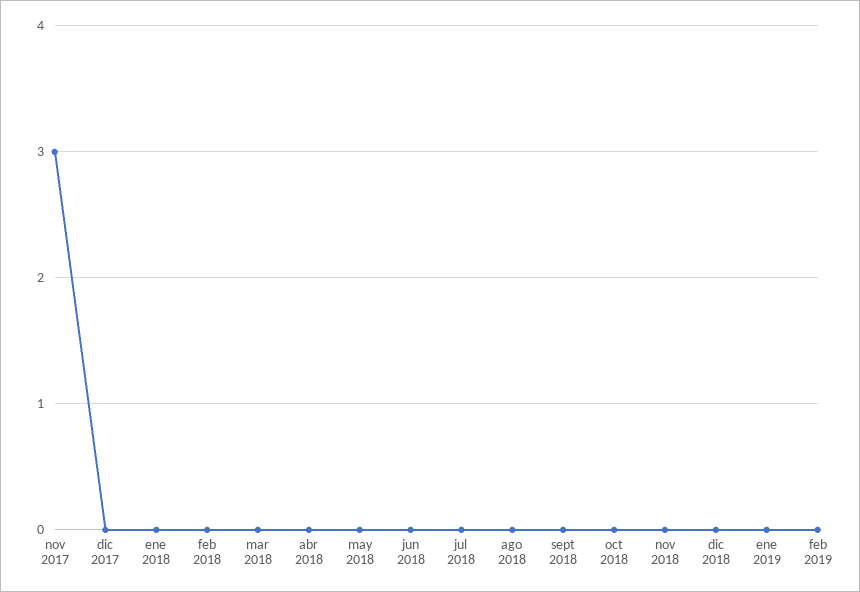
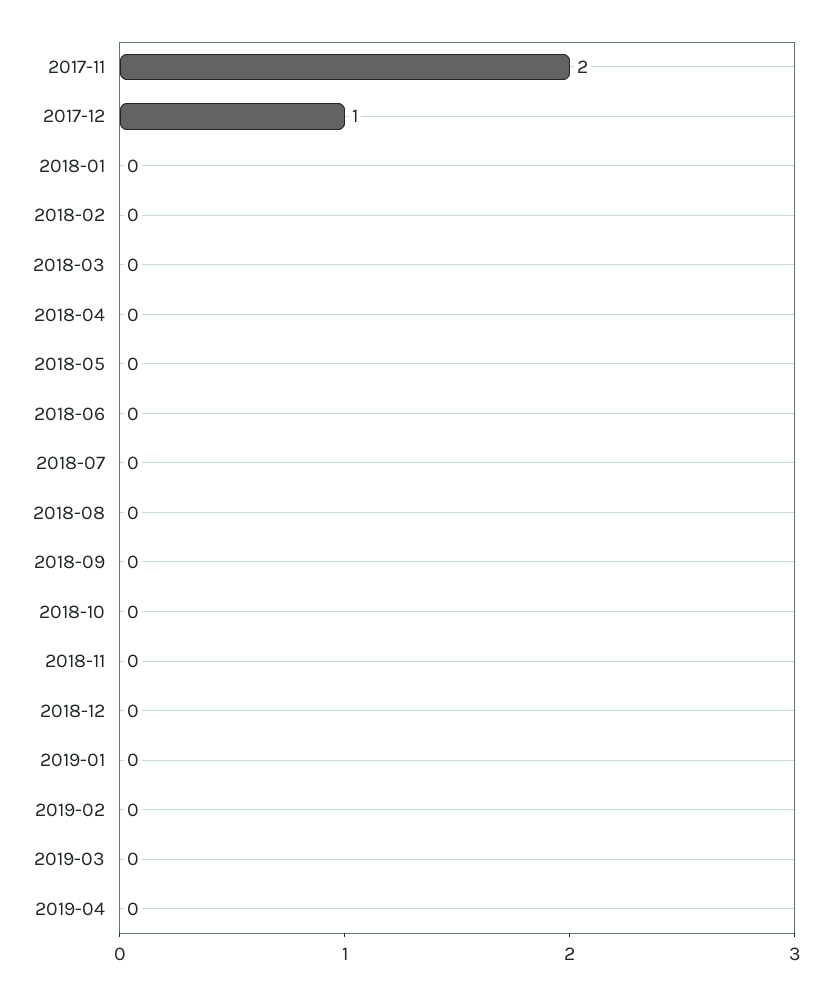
nov 2017: 3 -> 2
dic 2017: 0 -> 1
2019-03: none -> 0
2019-04: none -> 0

